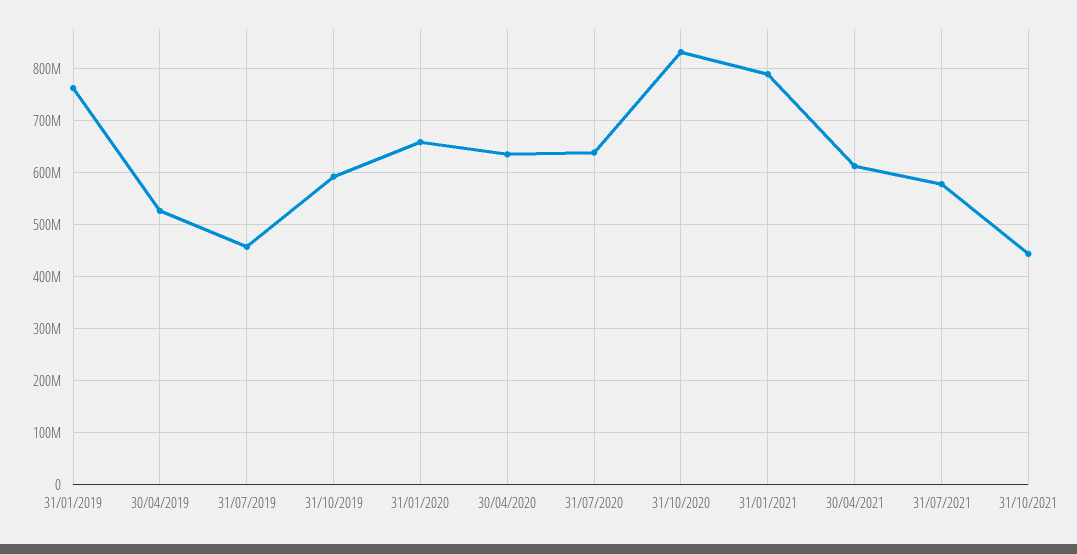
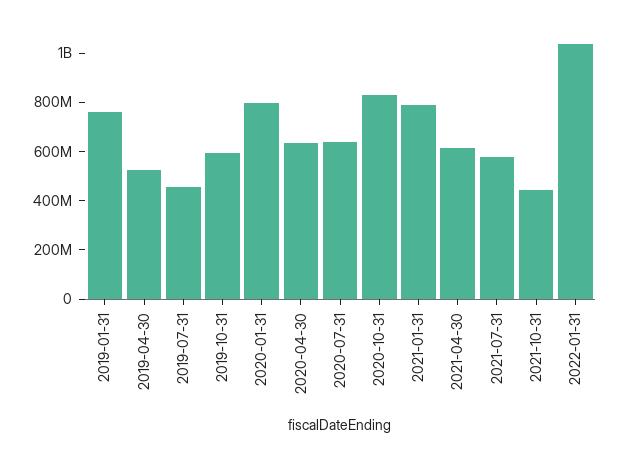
31/01/2020: 660000000 -> 800000000
2022-01-31: none -> 1050000000

